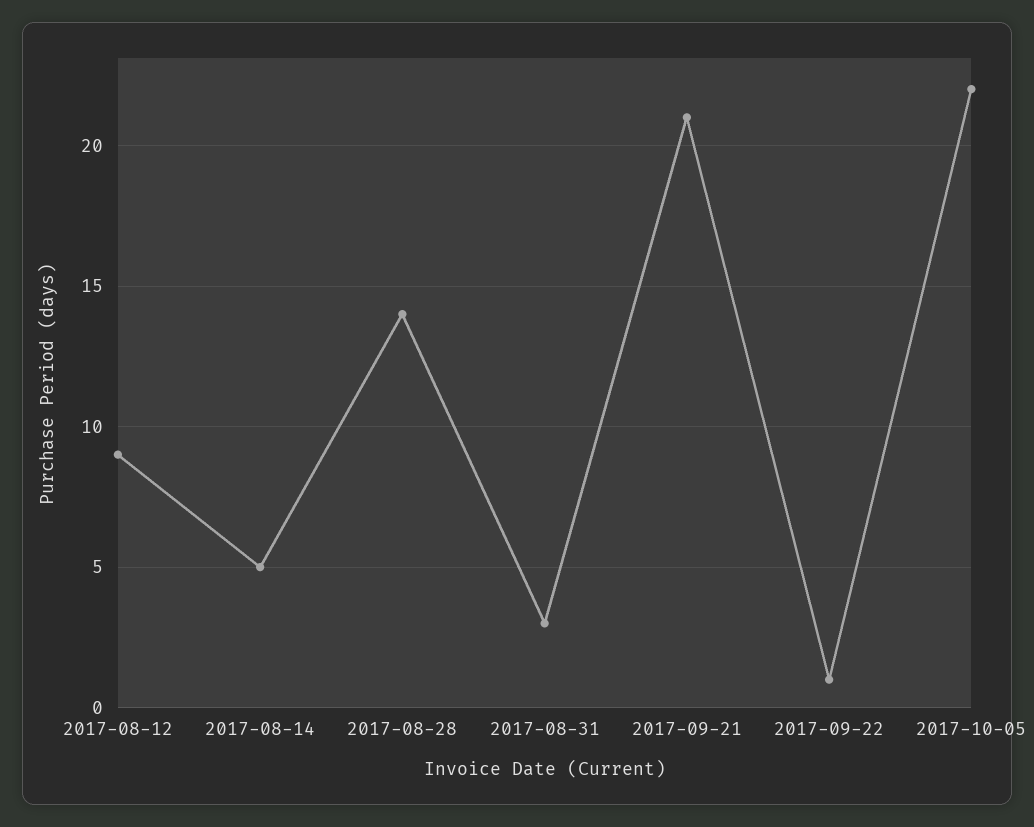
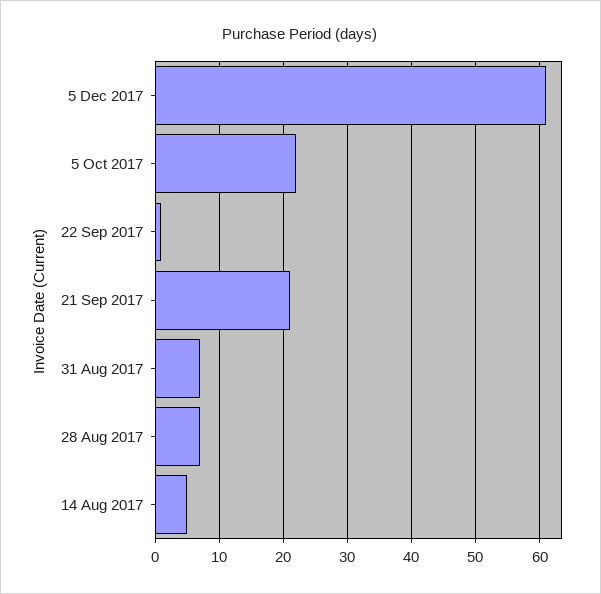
2017-08-12: 9 -> none
2017-08-28: 14 -> 7
2017-08-31: 3 -> 7
5 Dec 2017: none -> 61

